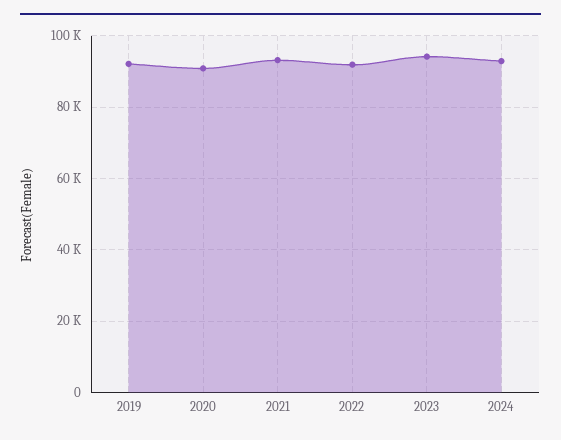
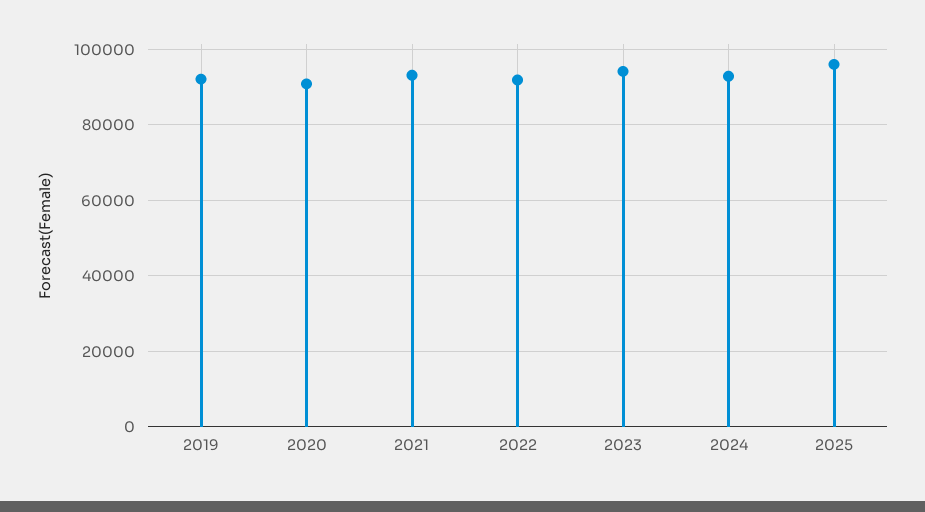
2025: none -> 96000

